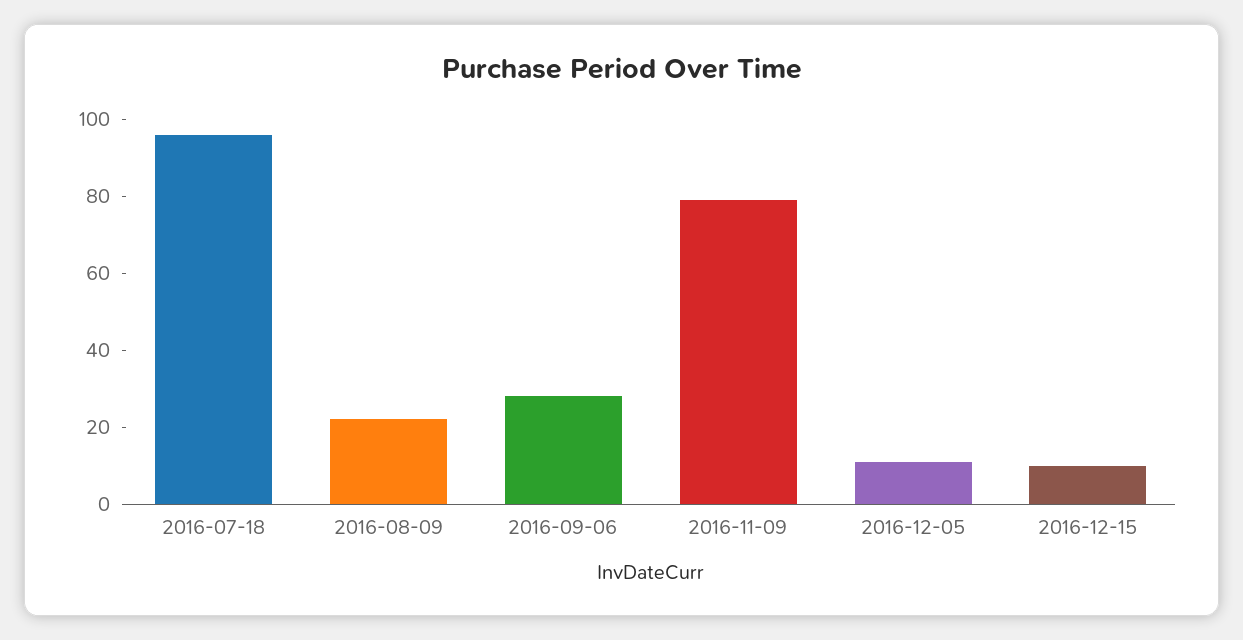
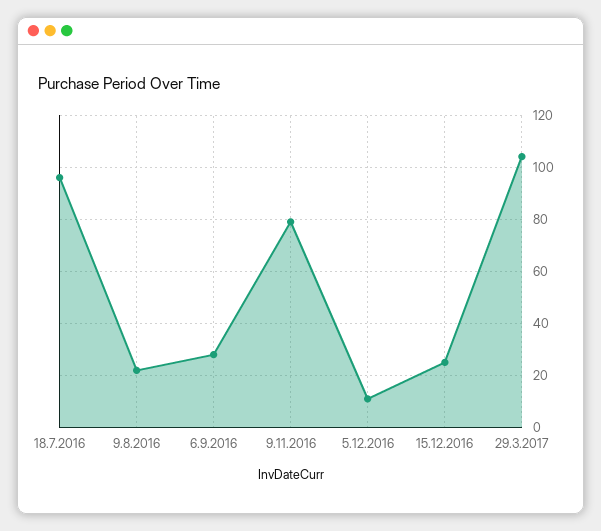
2016-12-15: 10 -> 25
29.3.2017: none -> 105

